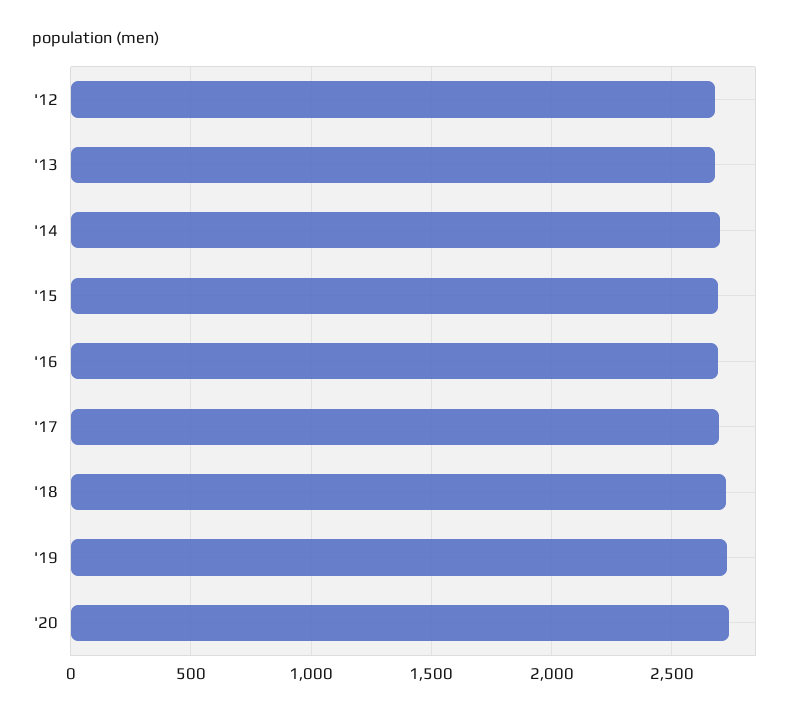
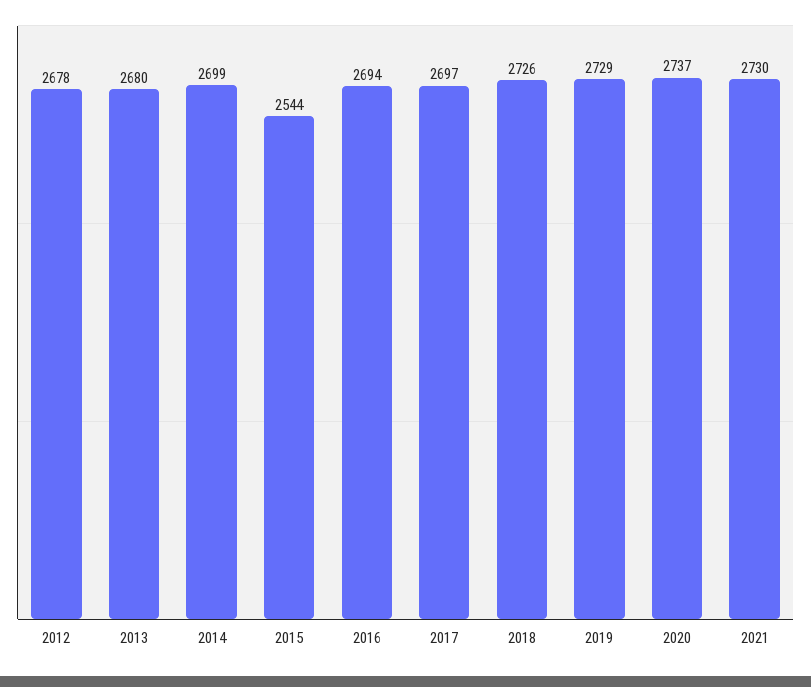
'15: 2700 -> 2544
2021: none -> 2730

